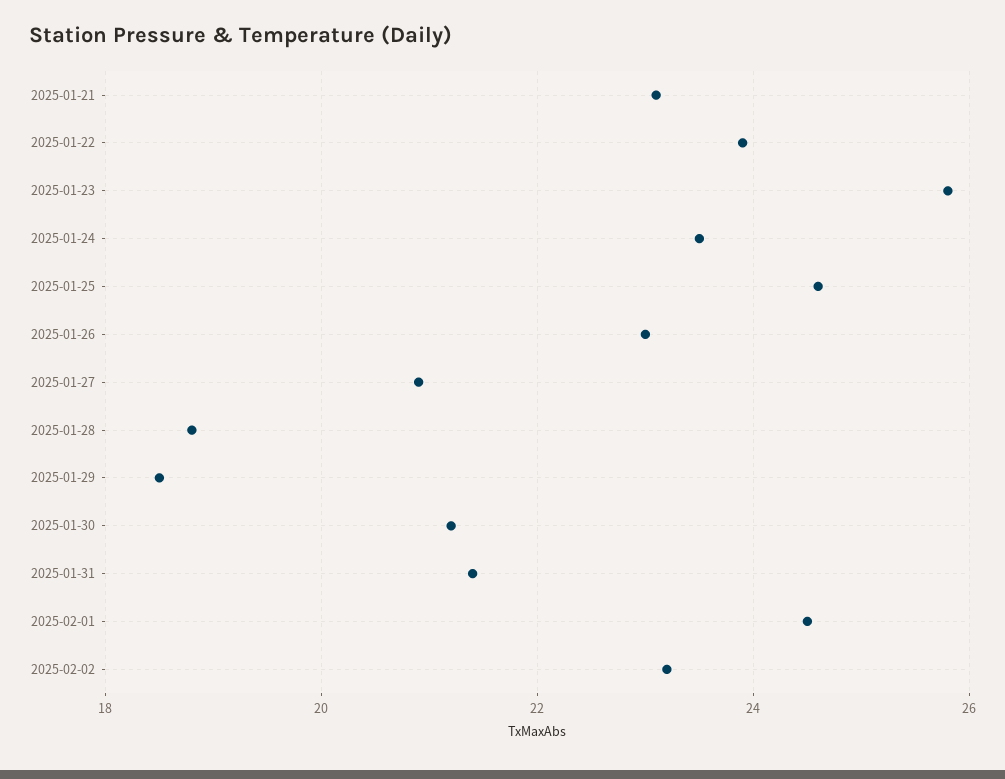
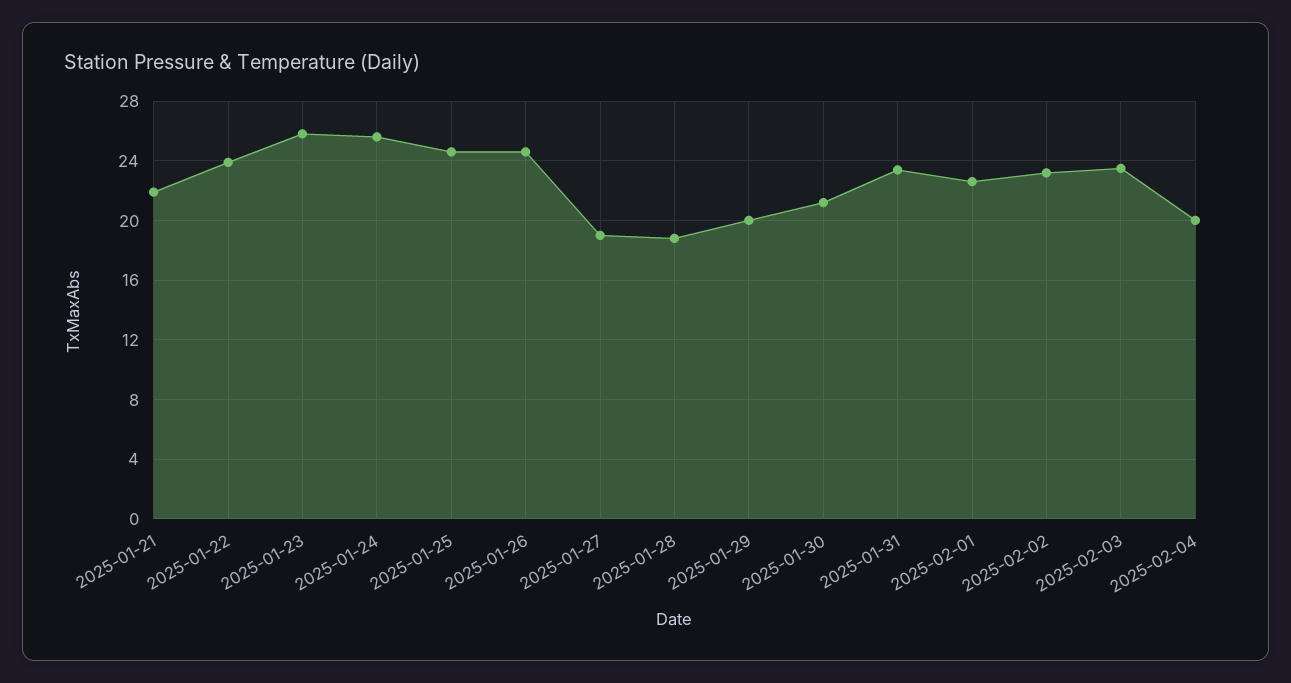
2025-01-21: 23 -> 22
2025-01-24: 23.5 -> 25.5
2025-01-26: 23 -> 24.5
2025-01-27: 21 -> 19
2025-01-29: 18.5 -> 20
2025-01-31: 21.5 -> 23.5
2025-02-01: 24.5 -> 22.5
2025-02-03: none -> 23.5
2025-02-04: none -> 20

